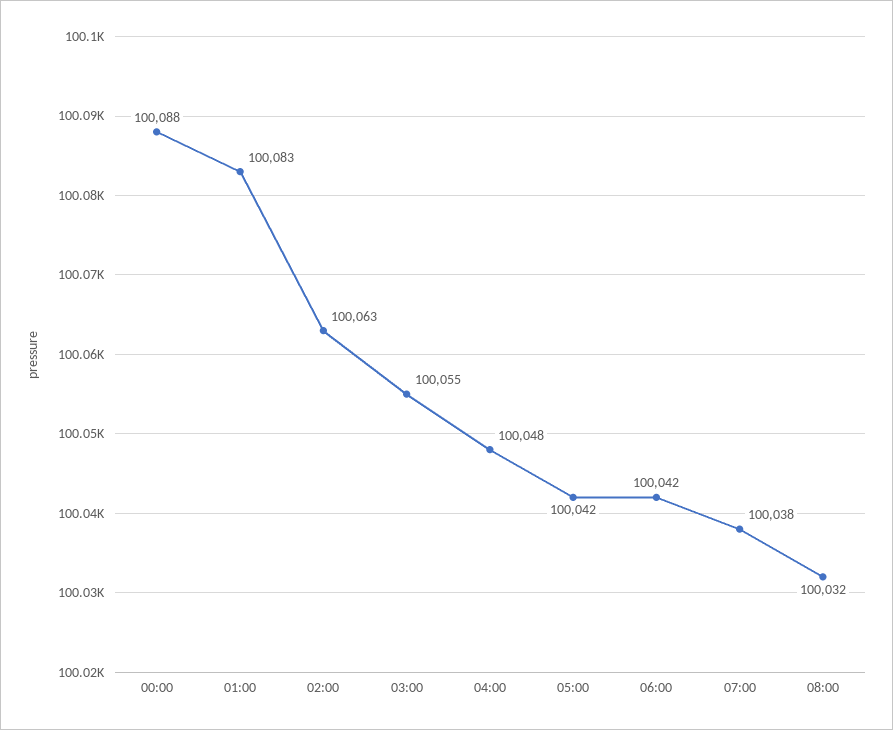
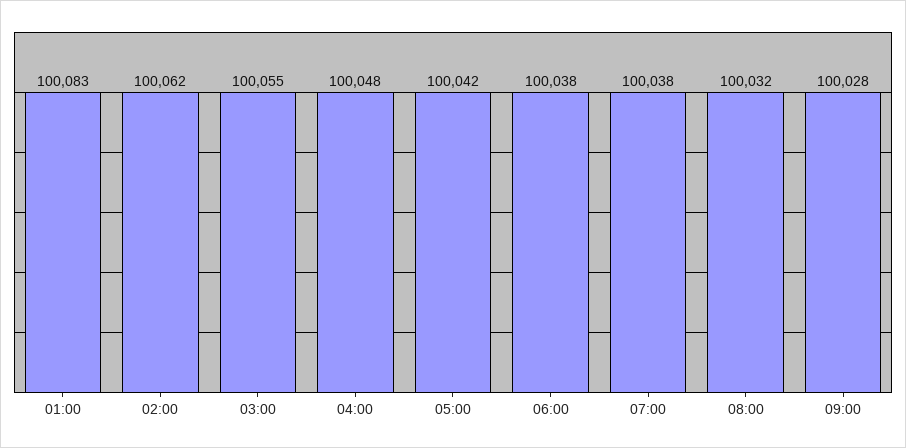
00:00: 100088 -> none
02:00: 100063 -> 100062
06:00: 100042 -> 100038
09:00: none -> 100028

